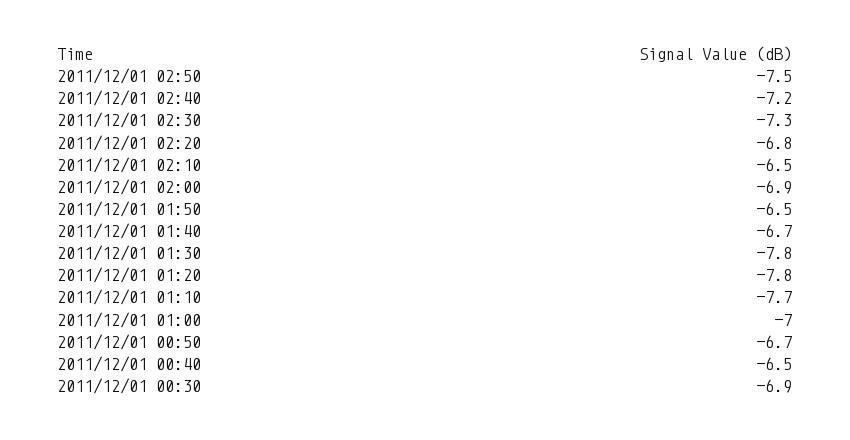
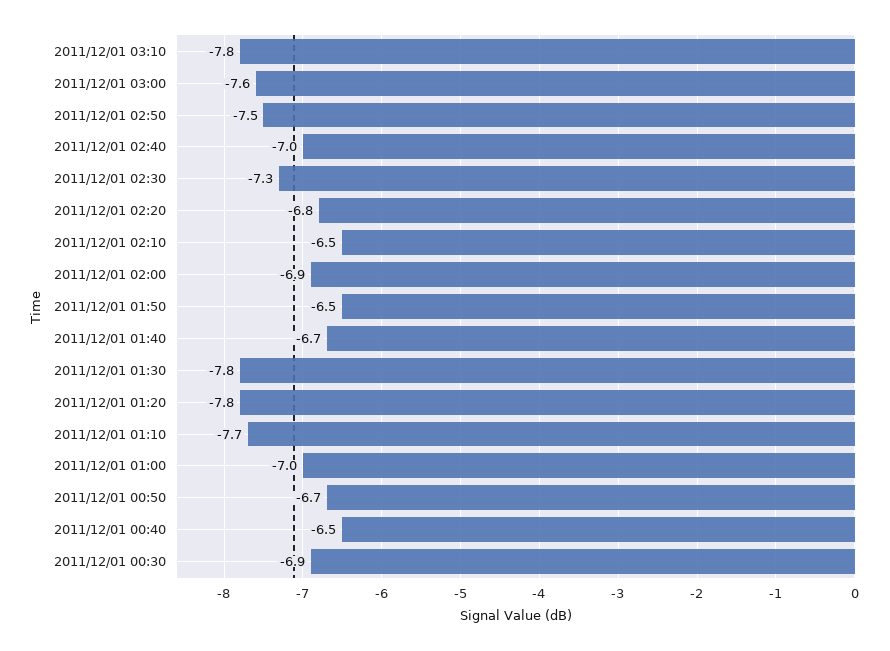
2011/12/01 02:40: -7.2 -> -7
2011/12/01 03:10: none -> -7.8
2011/12/01 03:00: none -> -7.6

